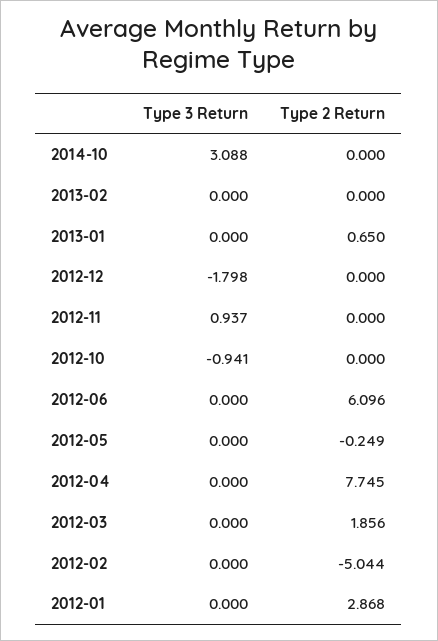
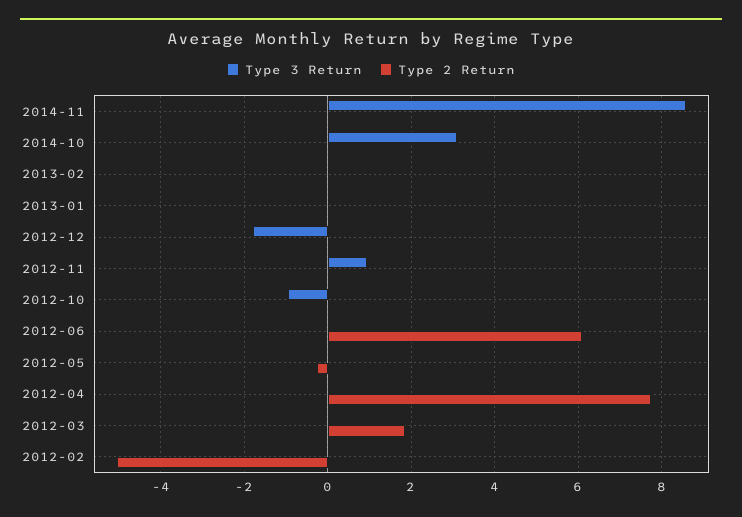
Type 2 Return, 2013-01: 0.65 -> 0
Type 3 Return, 2012-01: 0 -> none
Type 2 Return, 2012-01: 2.868 -> none
Type 3 Return, 2014-11: none -> 8.6
Type 2 Return, 2014-11: none -> 0

